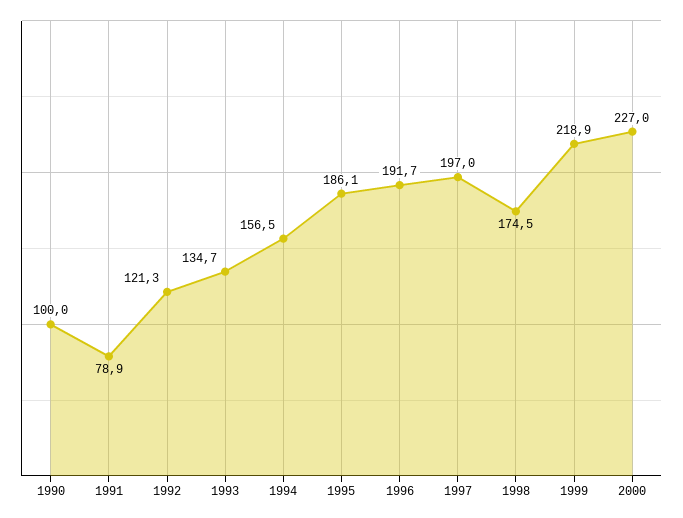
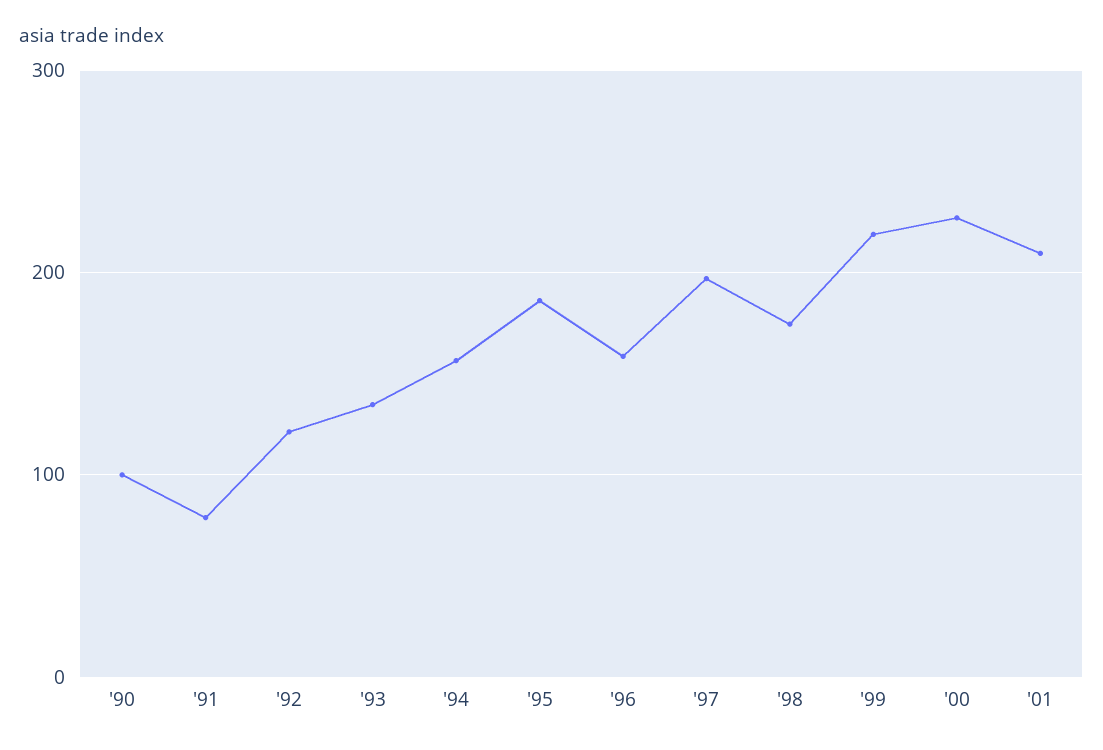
1996: 191.7 -> 160
'01: none -> 210

